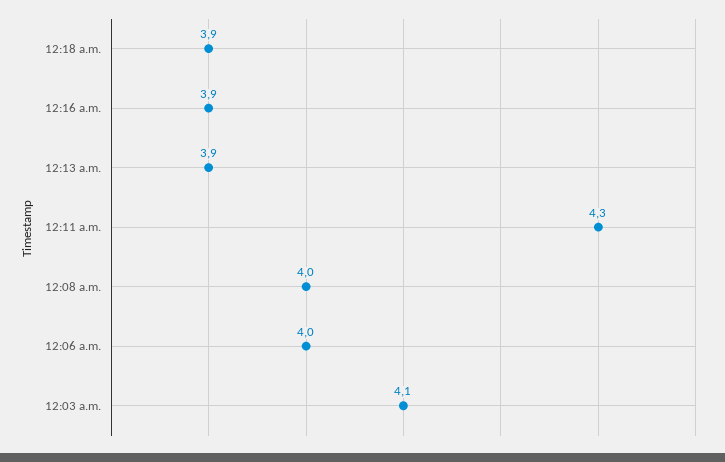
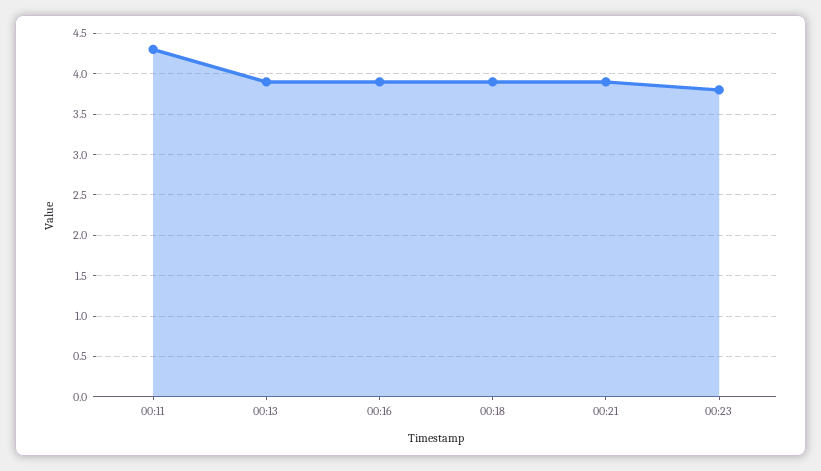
12:08 a.m.: 4 -> none
12:06 a.m.: 4 -> none
12:03 a.m.: 4.1 -> none
00:21: none -> 3.9
00:23: none -> 3.8

